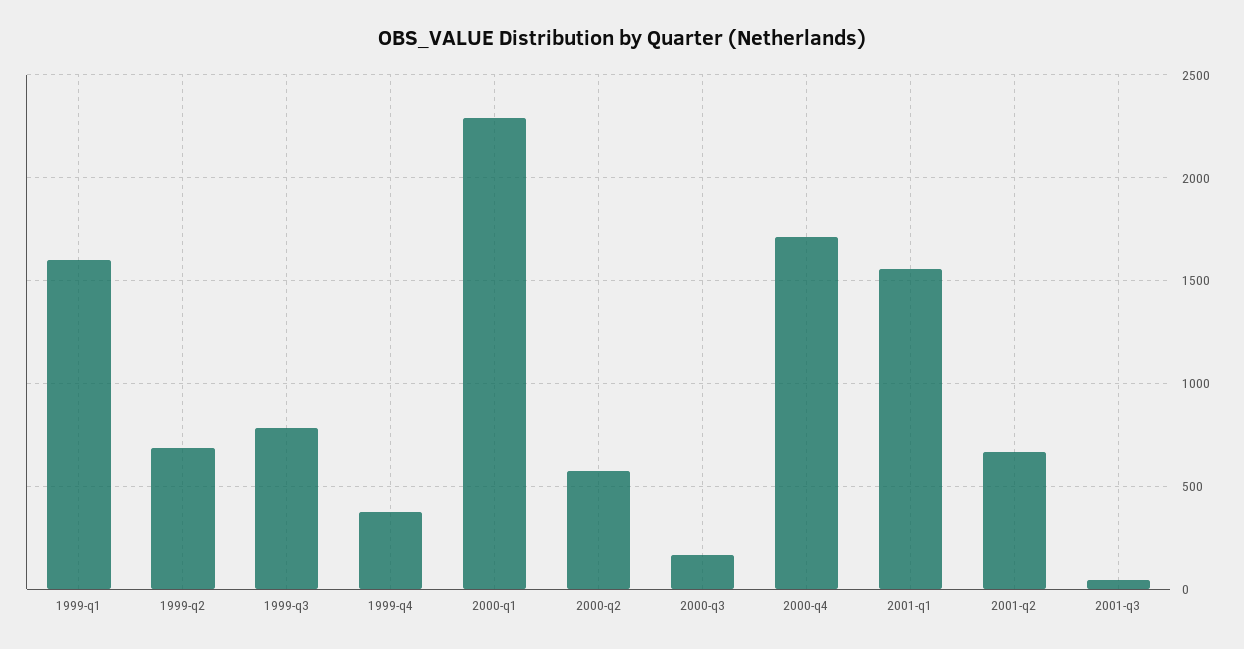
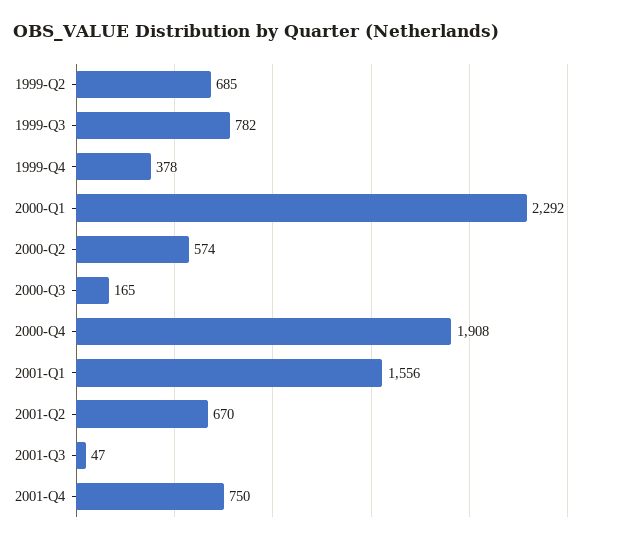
1999-q1: 1600 -> none
2000-q4: 1700 -> 1908
2001-Q4: none -> 750

